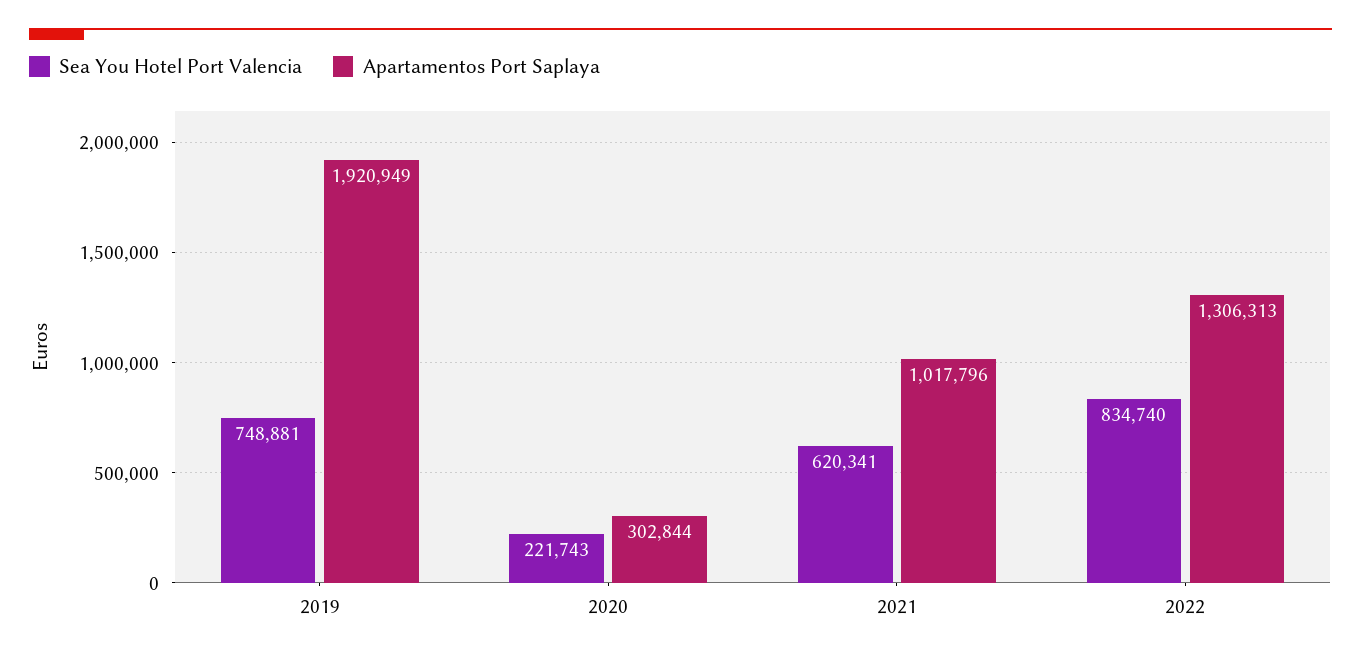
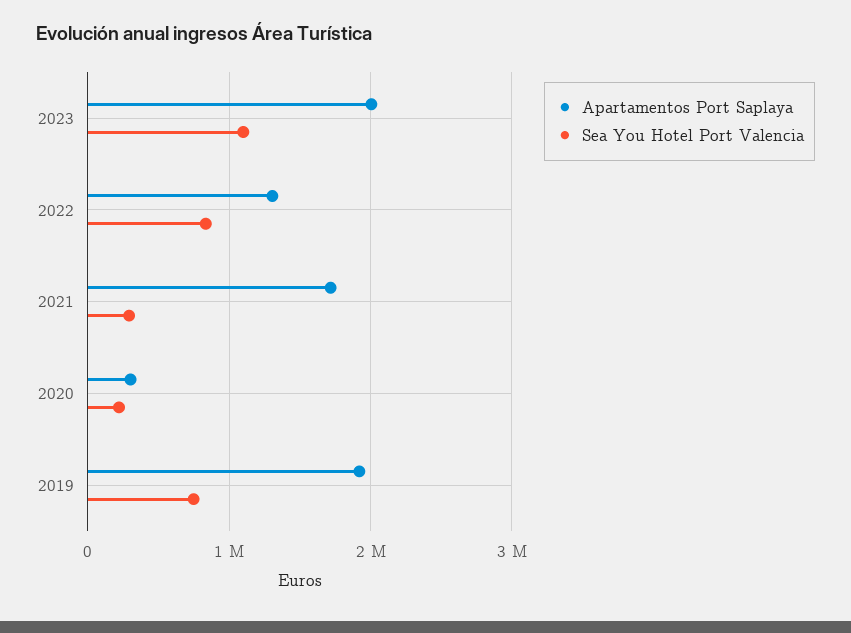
Sea You Hotel Port Valencia, 2021: 620341 -> 300000
Apartamentos Port Saplaya, 2021: 1017796 -> 1700000
Apartamentos Port Saplaya, 2023: none -> 2000000
Sea You Hotel Port Valencia, 2023: none -> 1100000

